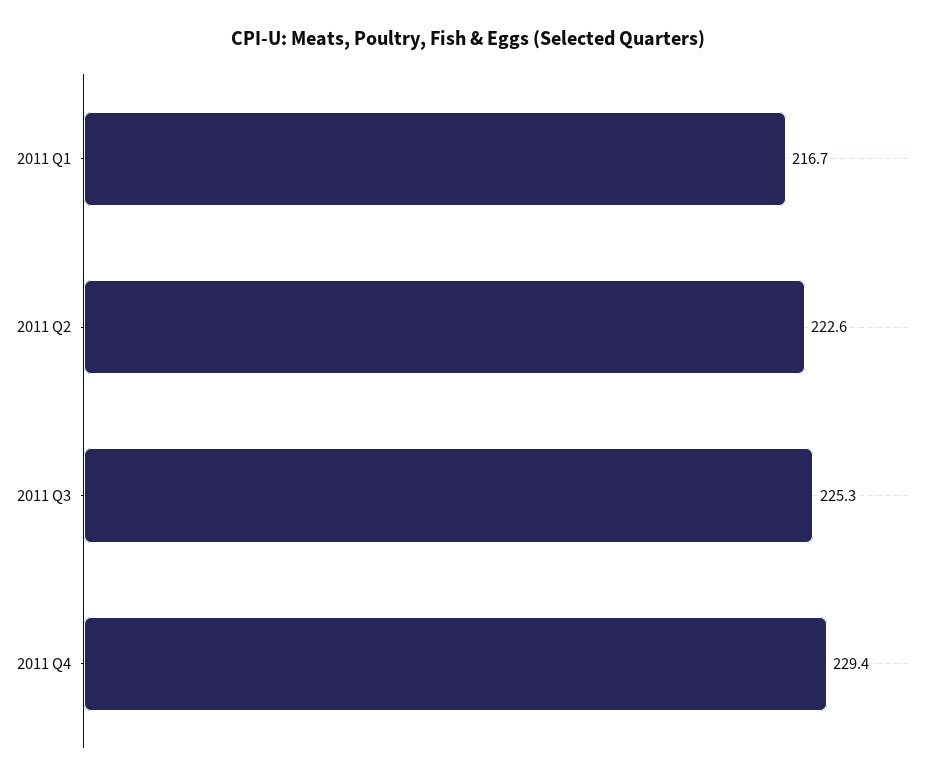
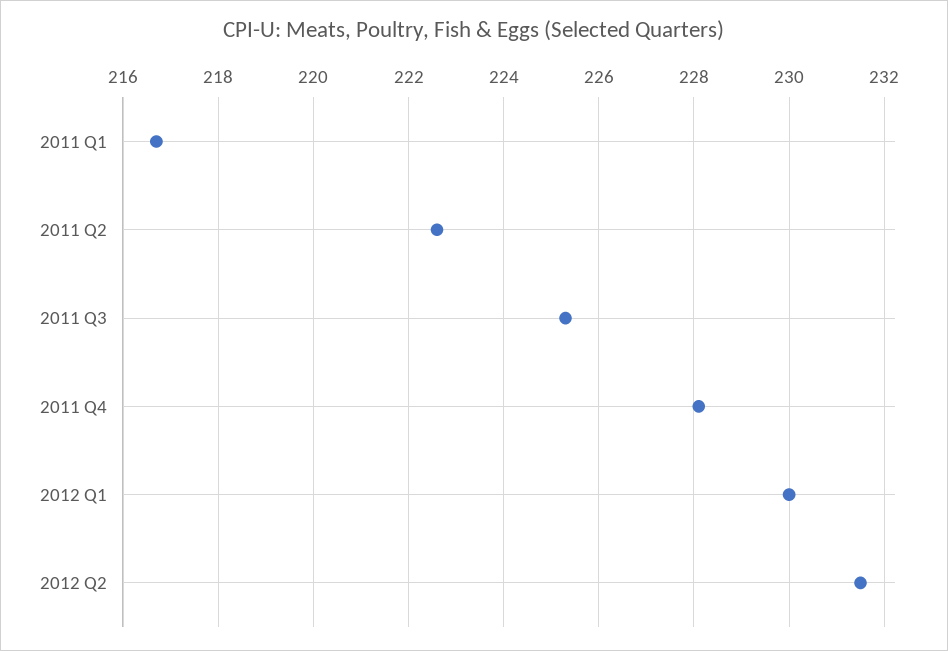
2011 Q4: 229.4 -> 228
2012 Q1: none -> 230
2012 Q2: none -> 231.5

